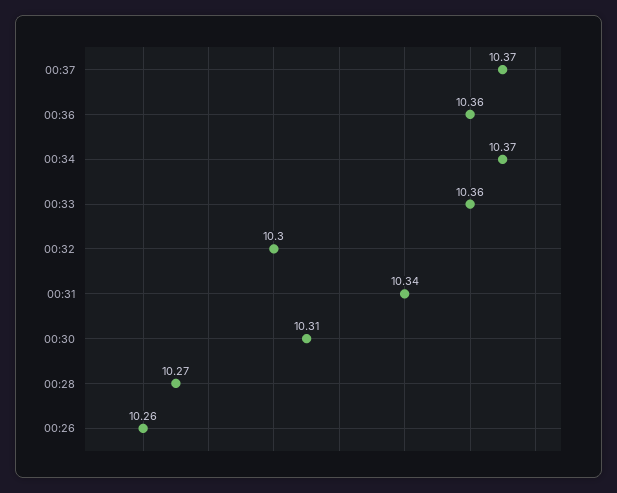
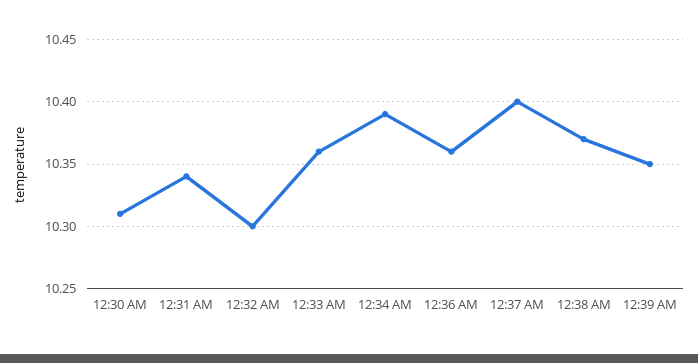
00:37: 10.37 -> 10.4
00:34: 10.37 -> 10.39
00:28: 10.27 -> none
00:26: 10.26 -> none
12:38 AM: none -> 10.37
12:39 AM: none -> 10.35

